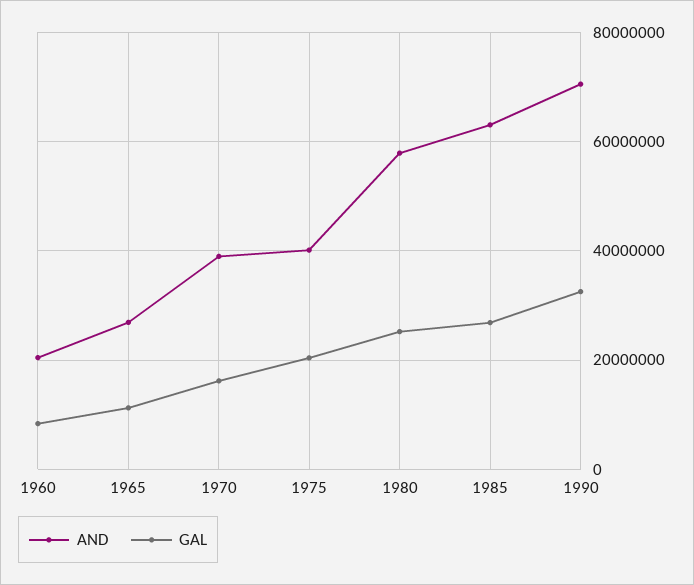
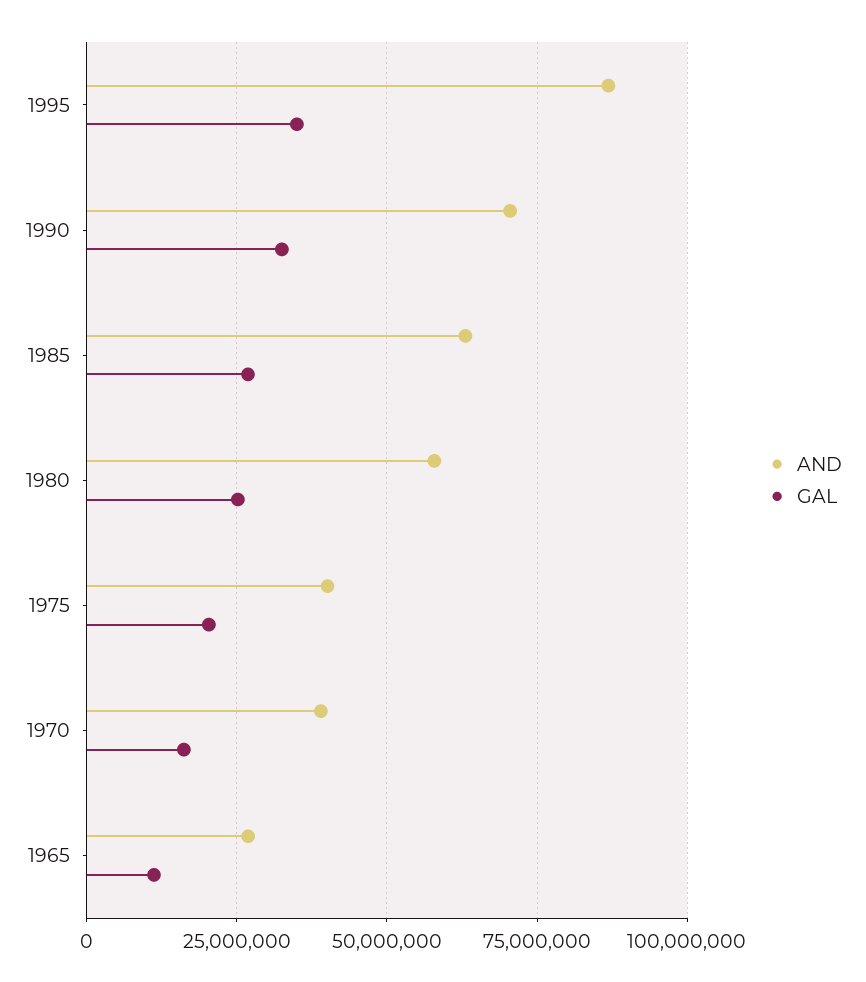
AND, 1960: 20000000 -> none
GAL, 1960: 8000000 -> none
AND, 1995: none -> 87500000
GAL, 1995: none -> 35000000

